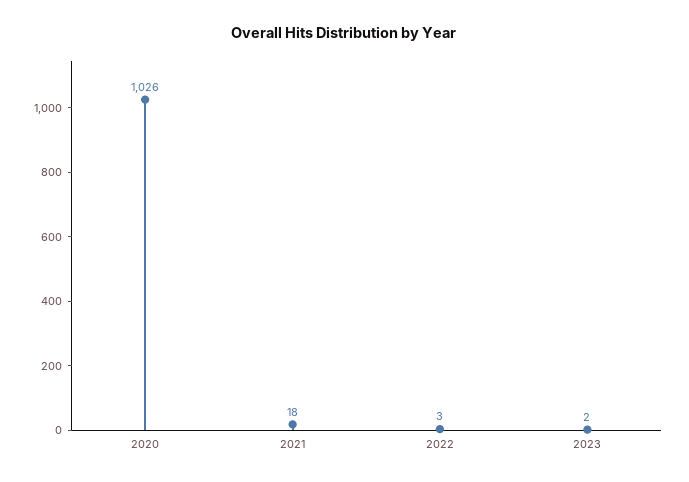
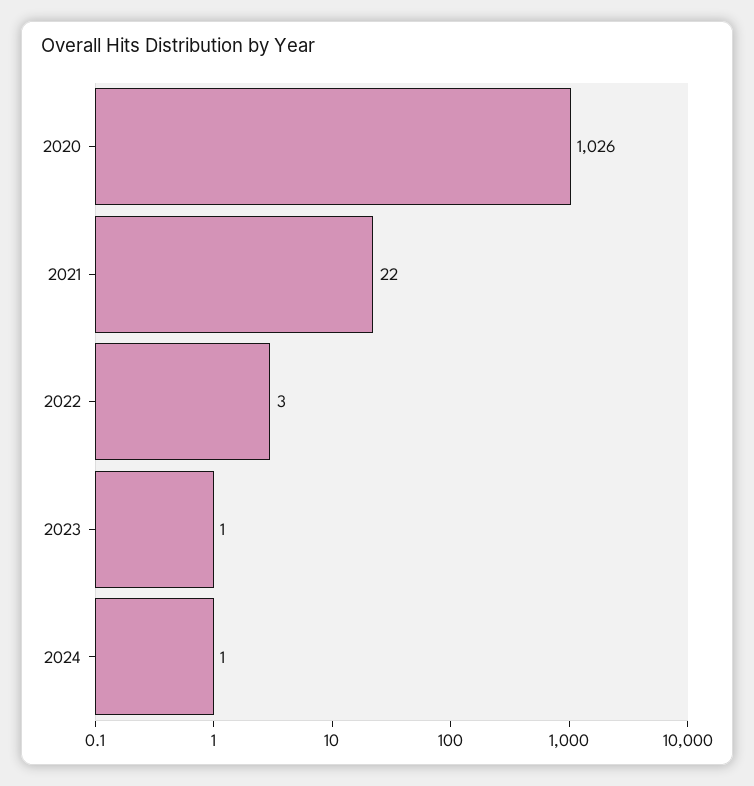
2021: 18 -> 22
2023: 2 -> 1
2024: none -> 1

